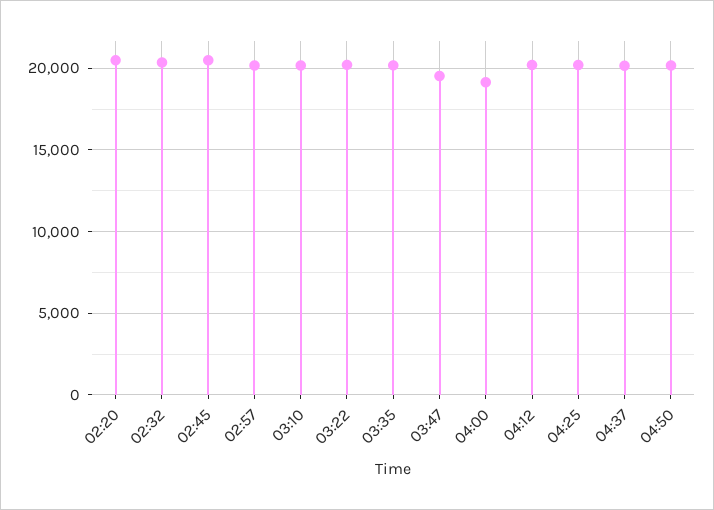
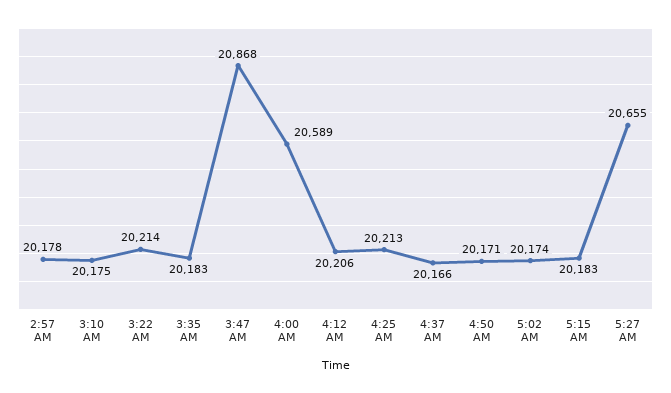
02:20: 20500 -> none
02:32: 20500 -> none
02:45: 20500 -> none
03:47: 19500 -> 20868
04:00: 19000 -> 20589
5:02 AM: none -> 20174
5:15 AM: none -> 20183
5:27 AM: none -> 20655

